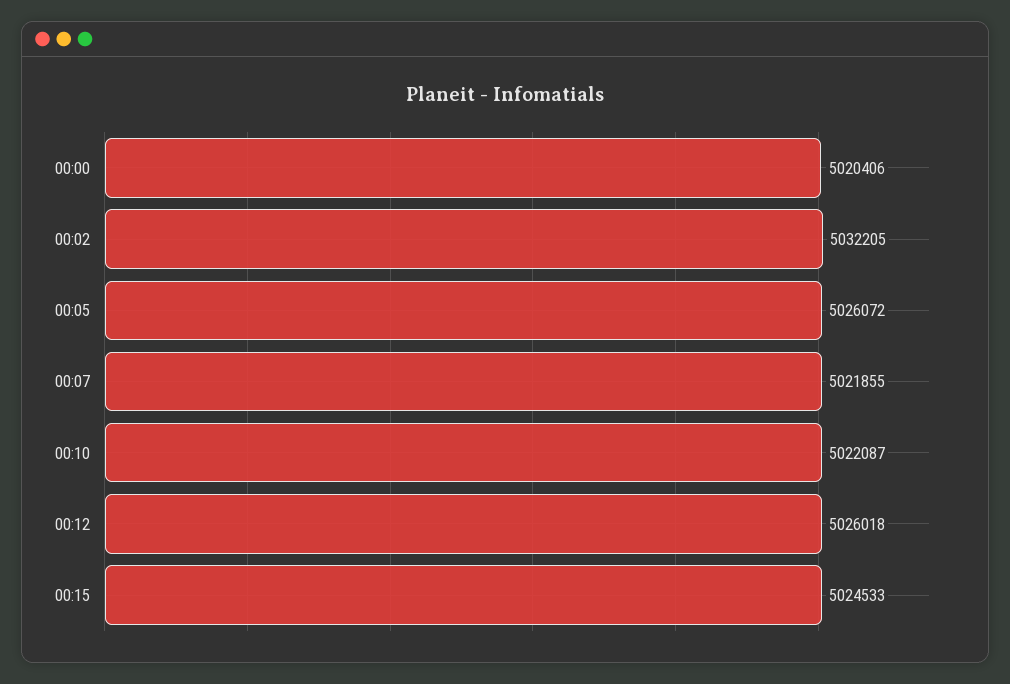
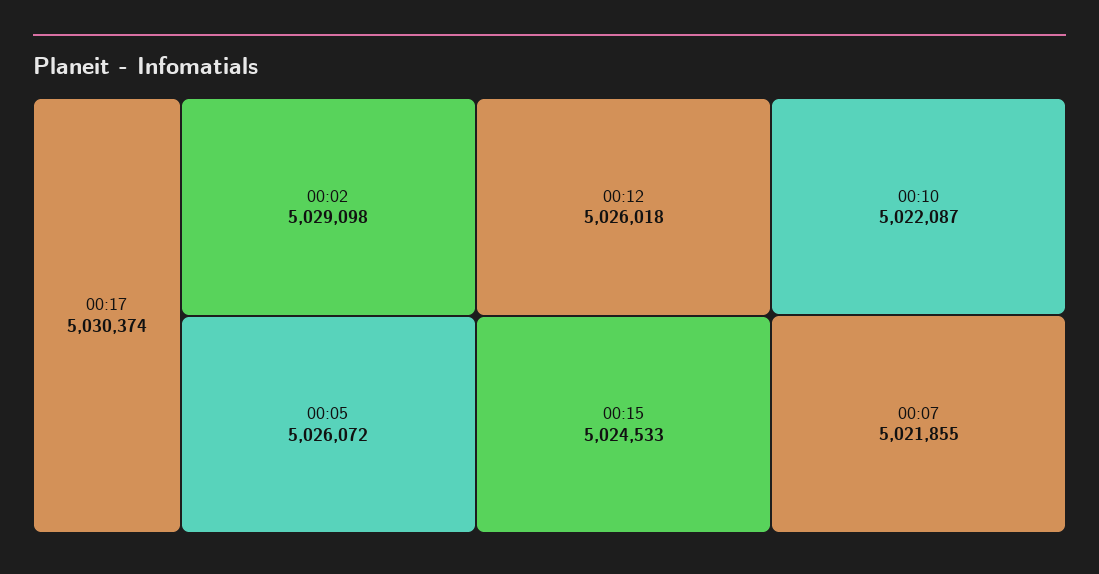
00:00: 5020406 -> none
00:02: 5032205 -> 5029098
00:17: none -> 5030374

